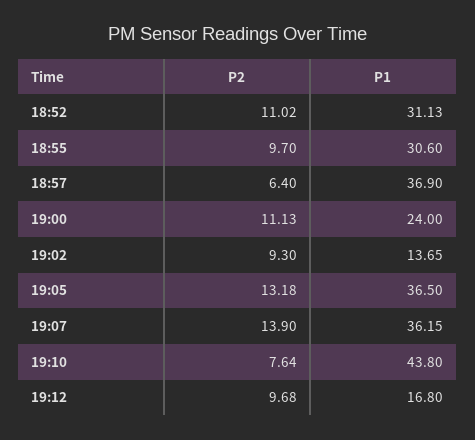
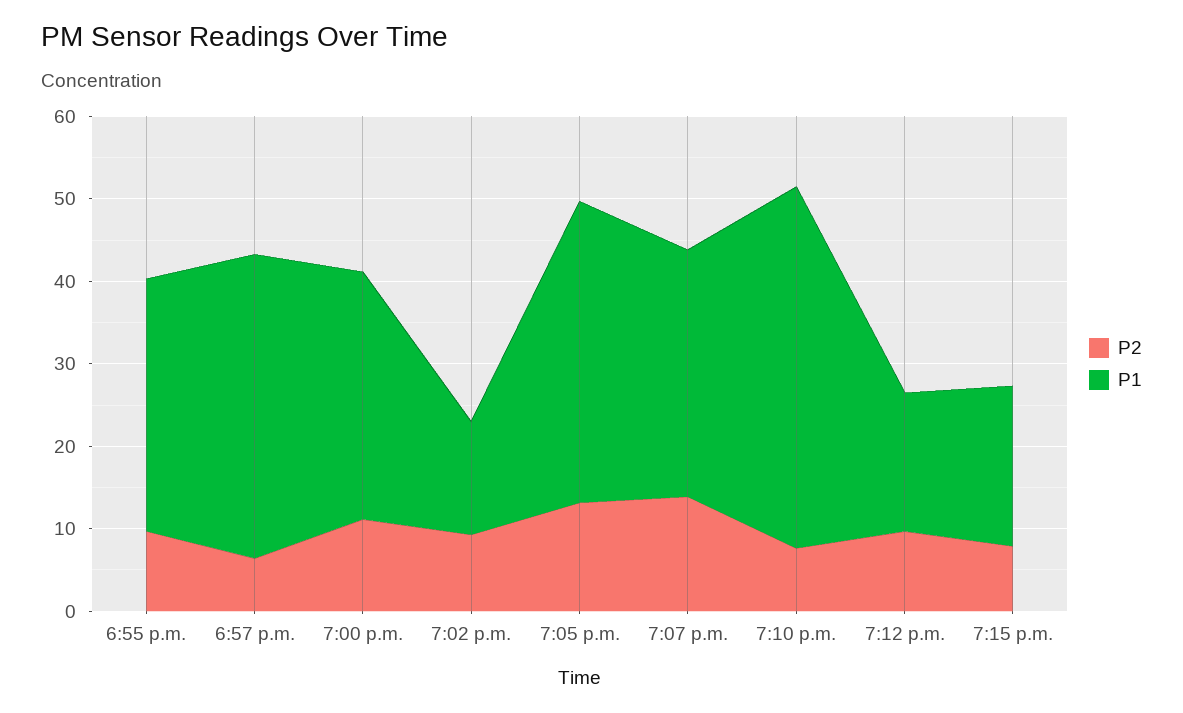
P2, 18:52: 11.02 -> none
P1, 18:52: 31.13 -> none
P1, 19:00: 24 -> 30
P1, 19:07: 36.15 -> 30
P2, 7:15 p.m.: none -> 8
P1, 7:15 p.m.: none -> 20

